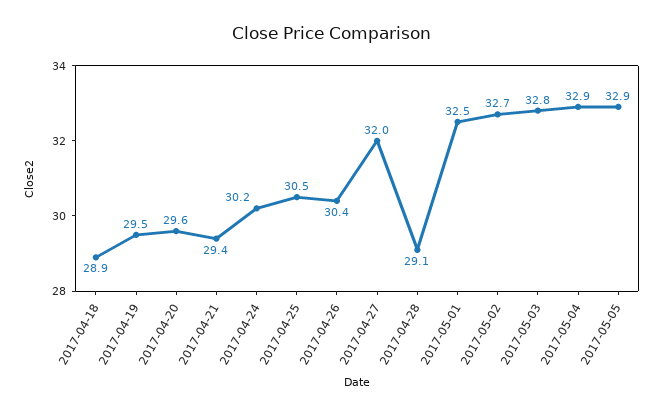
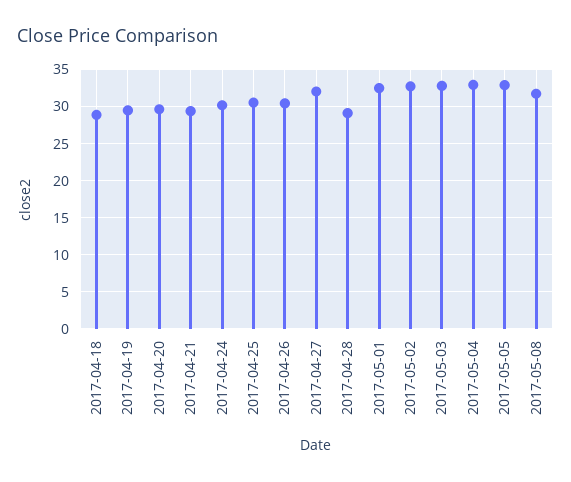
2017-05-08: none -> 32

